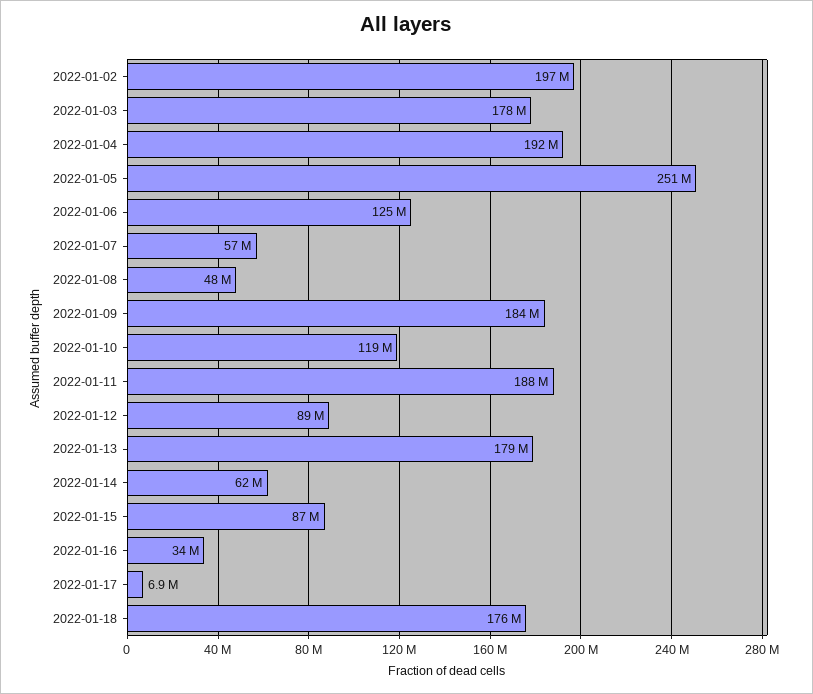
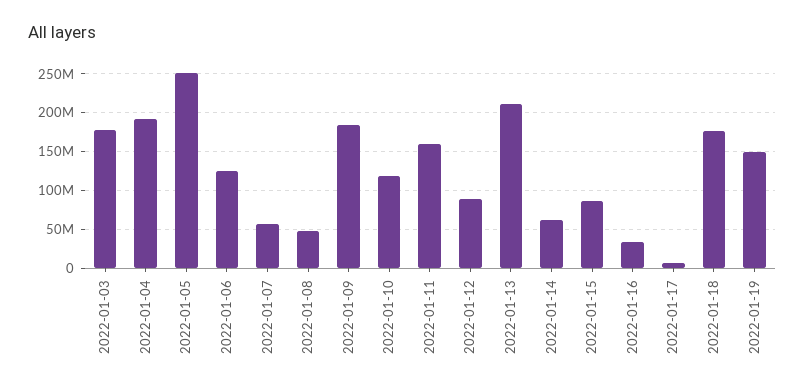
2022-01-02: 197000000 -> none
2022-01-11: 188000000 -> 160000000
2022-01-13: 179000000 -> 210000000
2022-01-19: none -> 150000000

